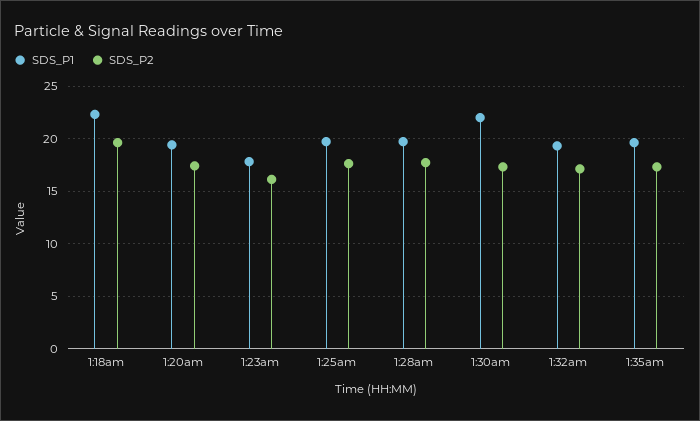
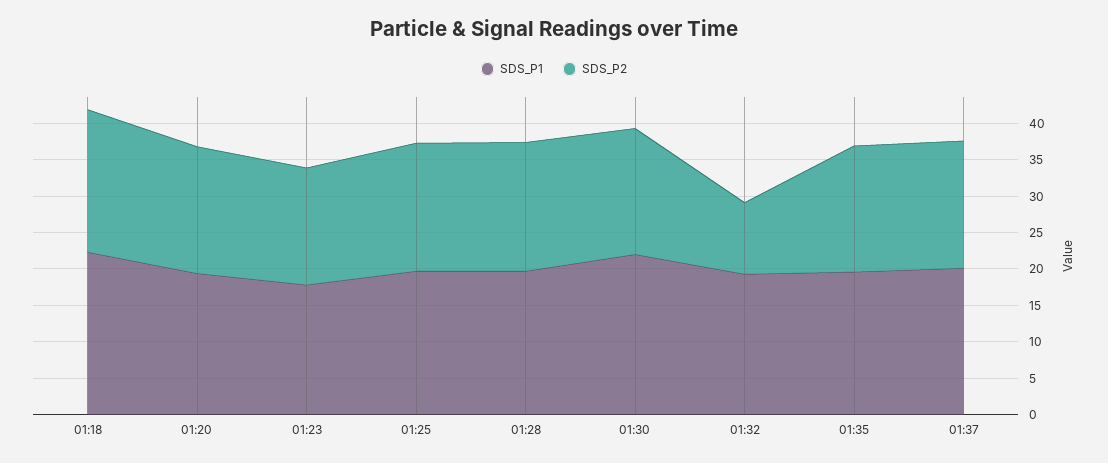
SDS_P2, 1:32am: 17 -> 10
SDS_P1, 01:37: none -> 20
SDS_P2, 01:37: none -> 17.5

